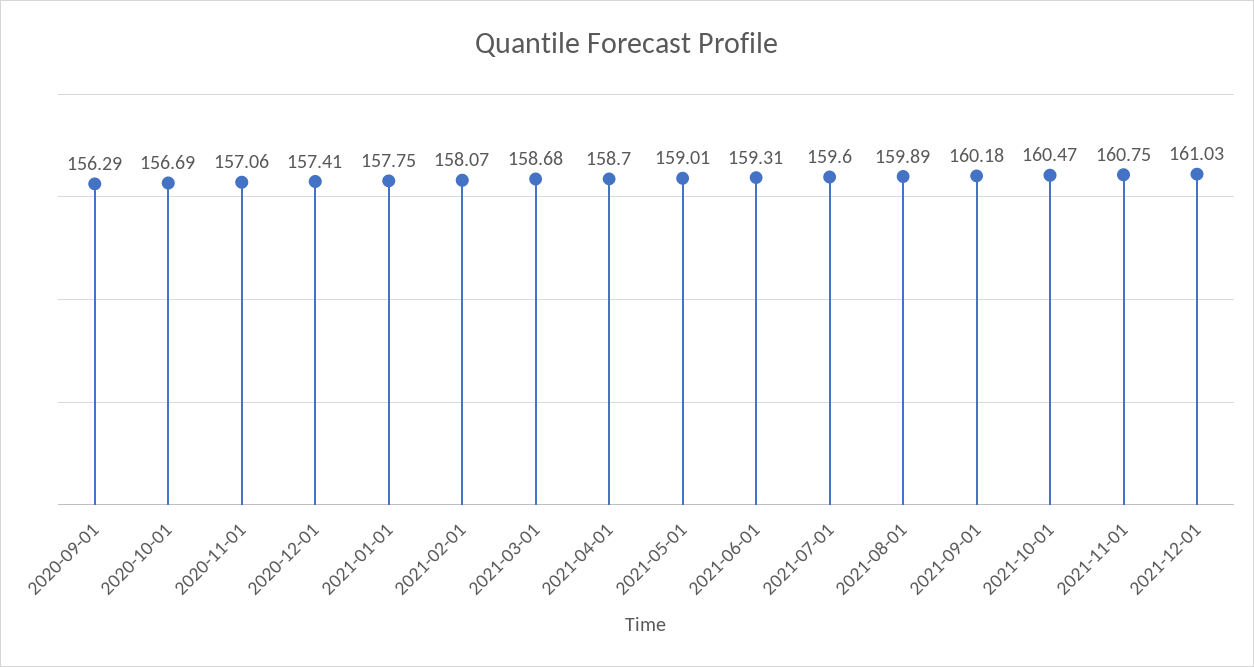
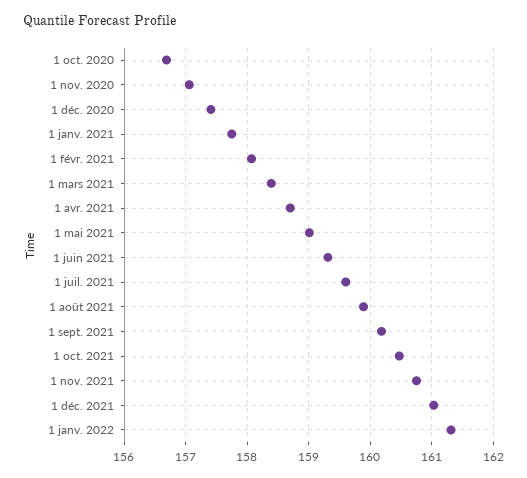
2020-09-01: 156.29 -> none
2021-03-01: 158.68 -> 158.4
1 janv. 2022: none -> 161.3

